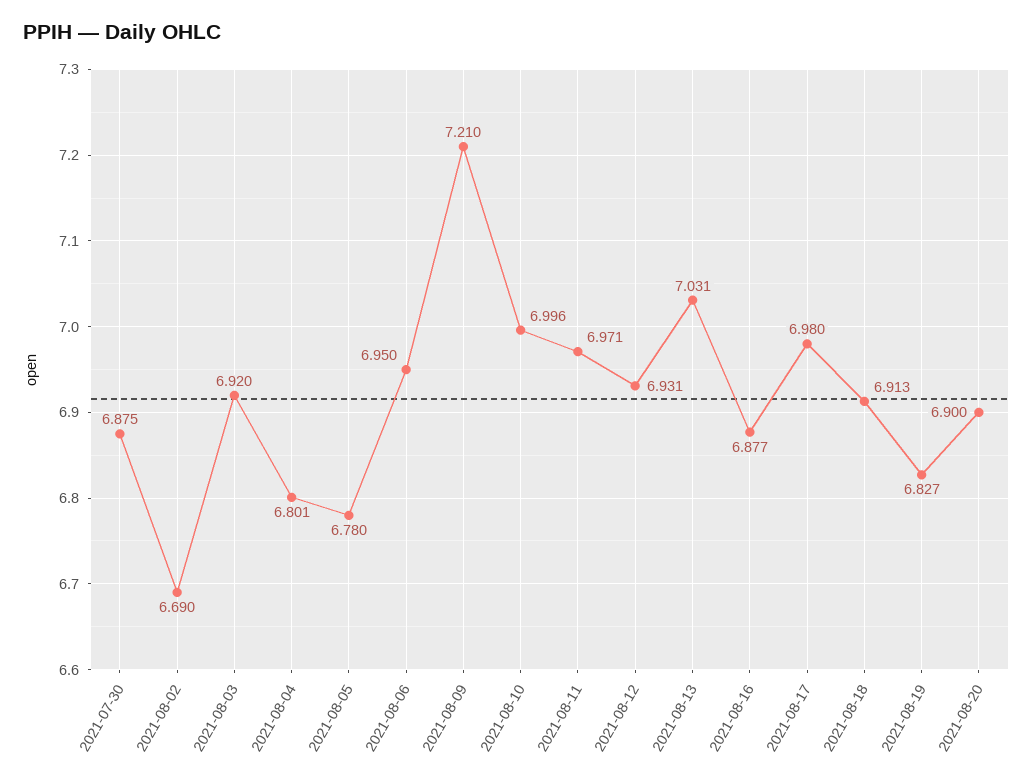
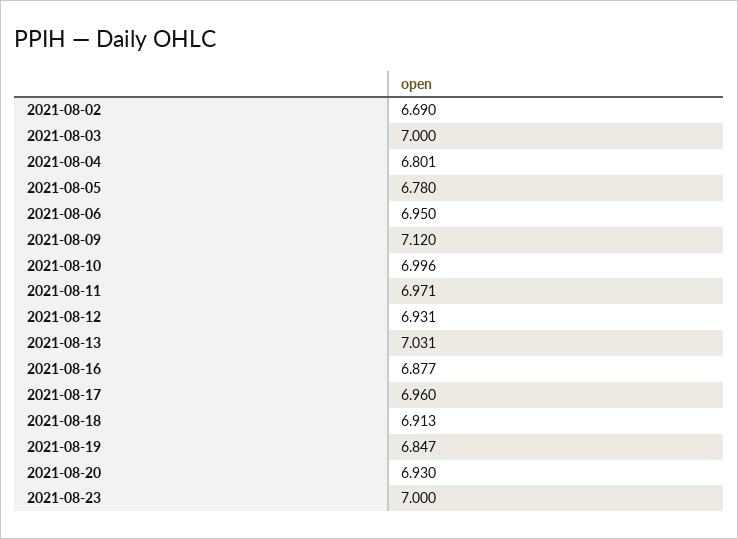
2021-07-30: 6.875 -> none
2021-08-03: 6.92 -> 7
2021-08-09: 7.21 -> 7.12
2021-08-17: 6.98 -> 6.96
2021-08-19: 6.827 -> 6.847
2021-08-20: 6.9 -> 6.93
2021-08-23: none -> 7

